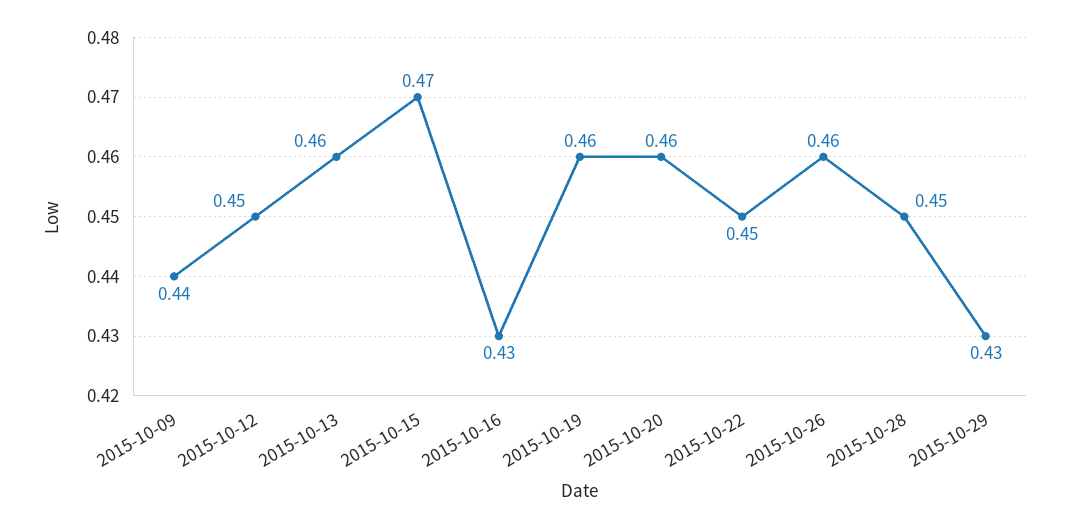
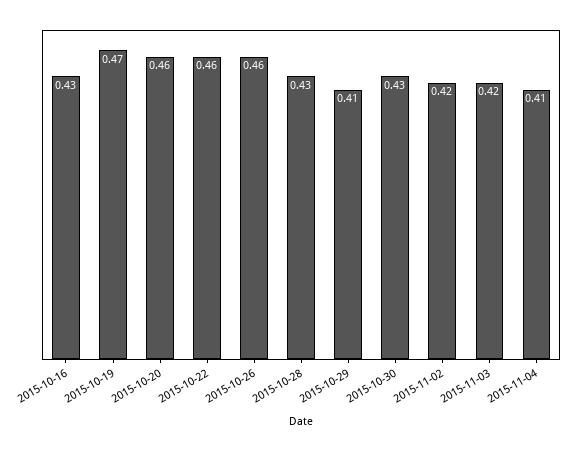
2015-10-09: 0.44 -> none
2015-10-12: 0.45 -> none
2015-10-13: 0.46 -> none
2015-10-15: 0.47 -> none
2015-10-19: 0.46 -> 0.47
2015-10-22: 0.45 -> 0.46
2015-10-28: 0.45 -> 0.43
2015-10-29: 0.43 -> 0.41
2015-10-30: none -> 0.43
2015-11-02: none -> 0.42
2015-11-03: none -> 0.42
2015-11-04: none -> 0.41

